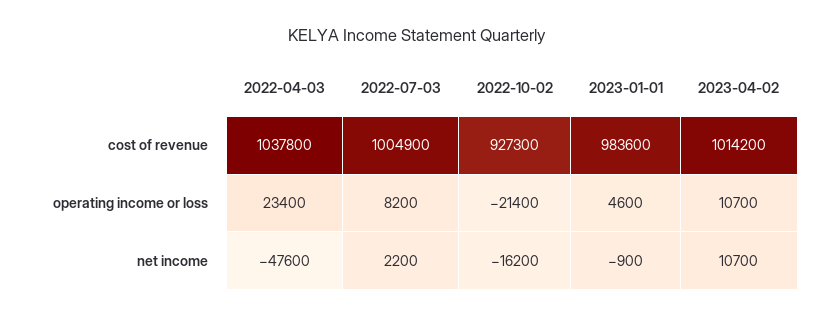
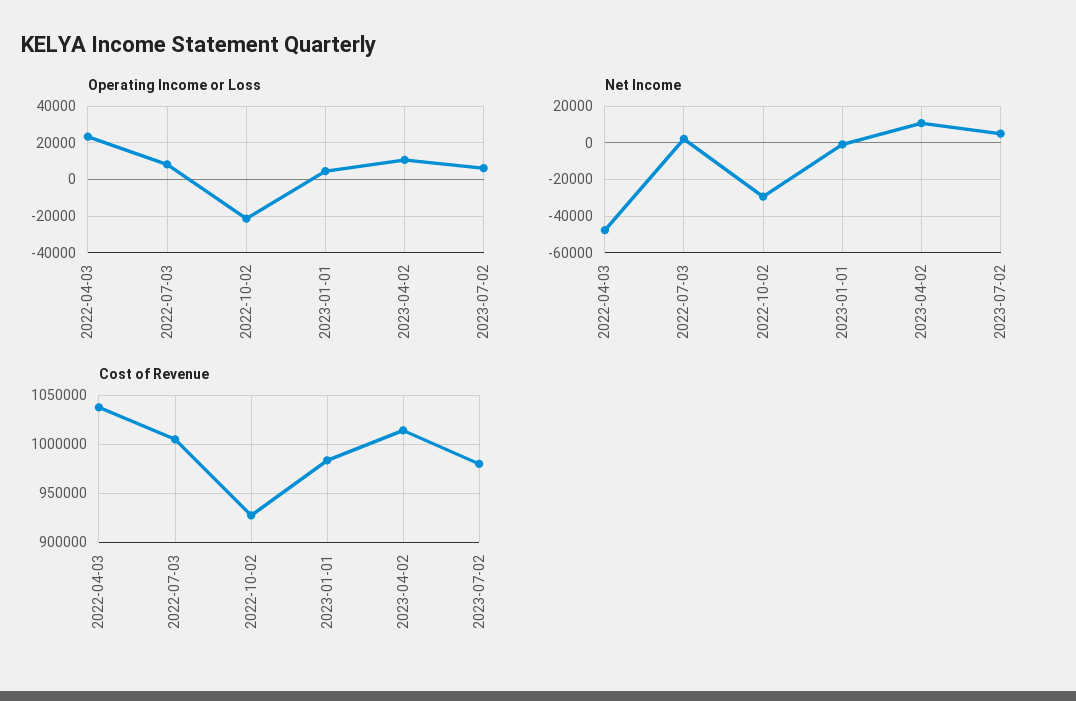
net income, 2022-10-02: -16200 -> -30000
operating income or loss, 2023-07-02: none -> 5000
net income, 2023-07-02: none -> 5000
cost of revenue, 2023-07-02: none -> 980000

